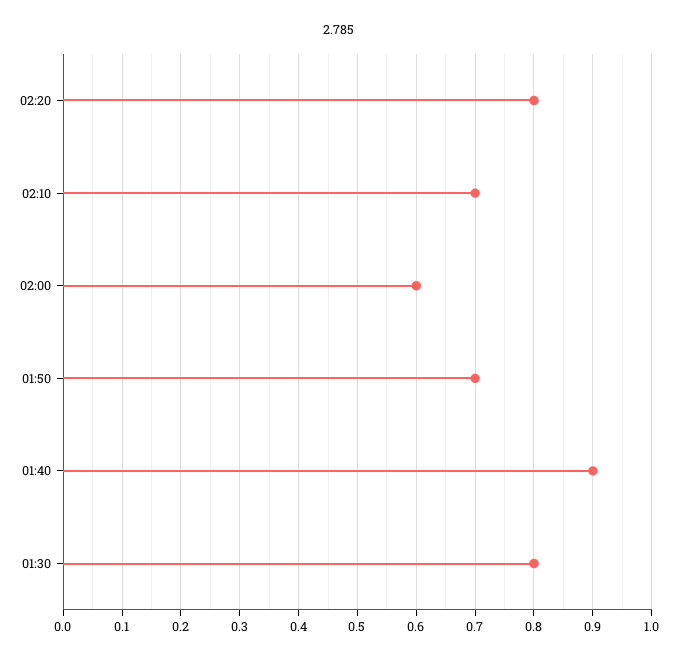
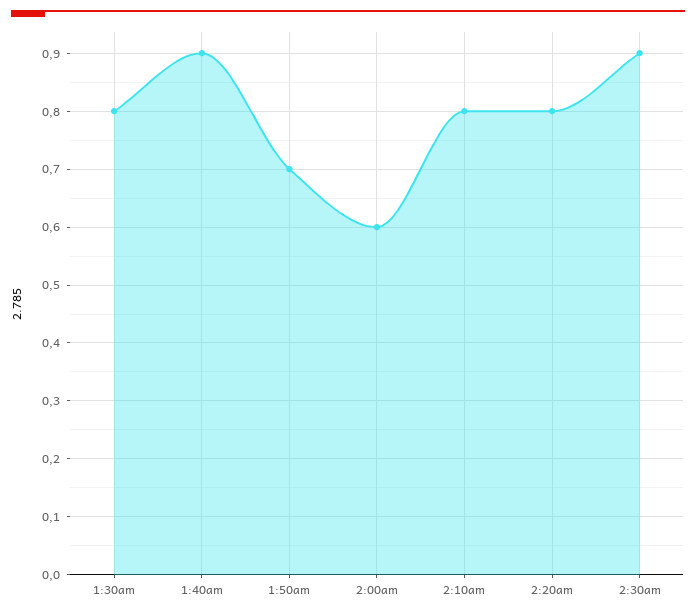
02:10: 0.7 -> 0.8
2:30am: none -> 0.9

